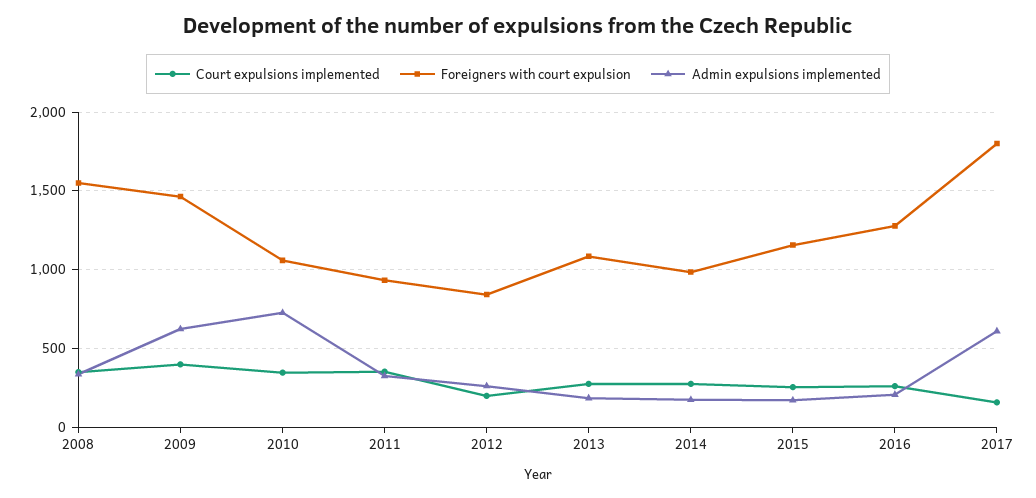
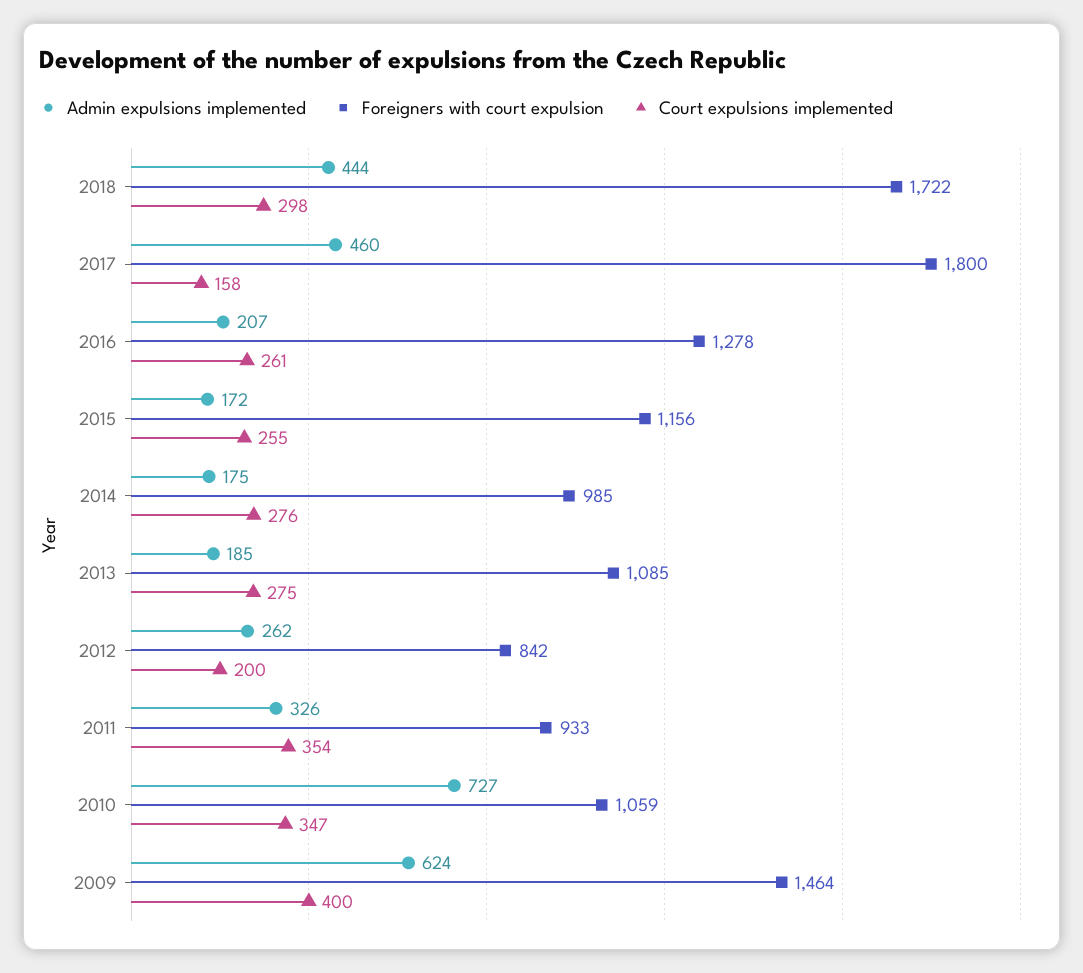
Court expulsions implemented, 2008: 350 -> none
Foreigners with court expulsion, 2008: 1550 -> none
Admin expulsions implemented, 2008: 350 -> none
Admin expulsions implemented, 2017: 600 -> 460
Admin expulsions implemented, 2018: none -> 444
Foreigners with court expulsion, 2018: none -> 1722
Court expulsions implemented, 2018: none -> 298

